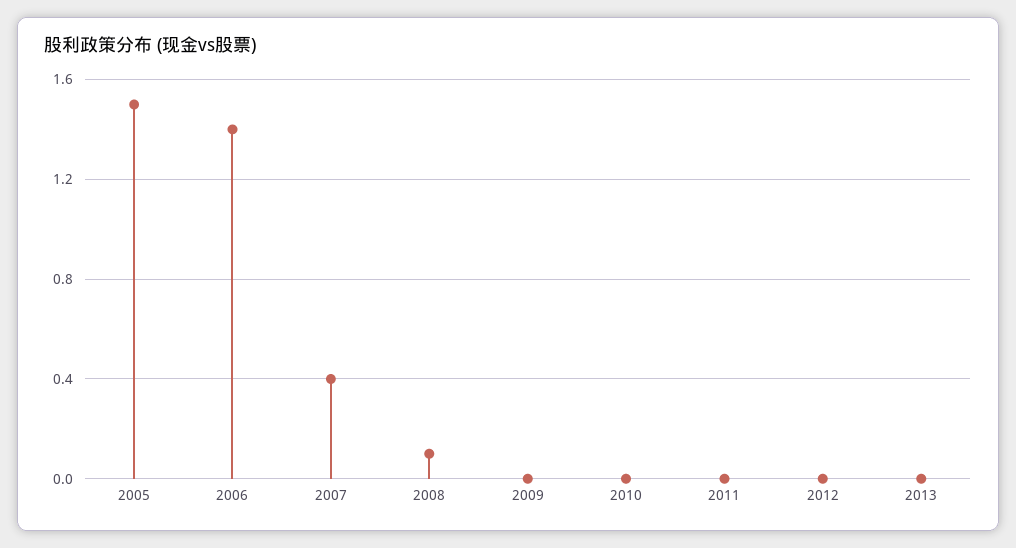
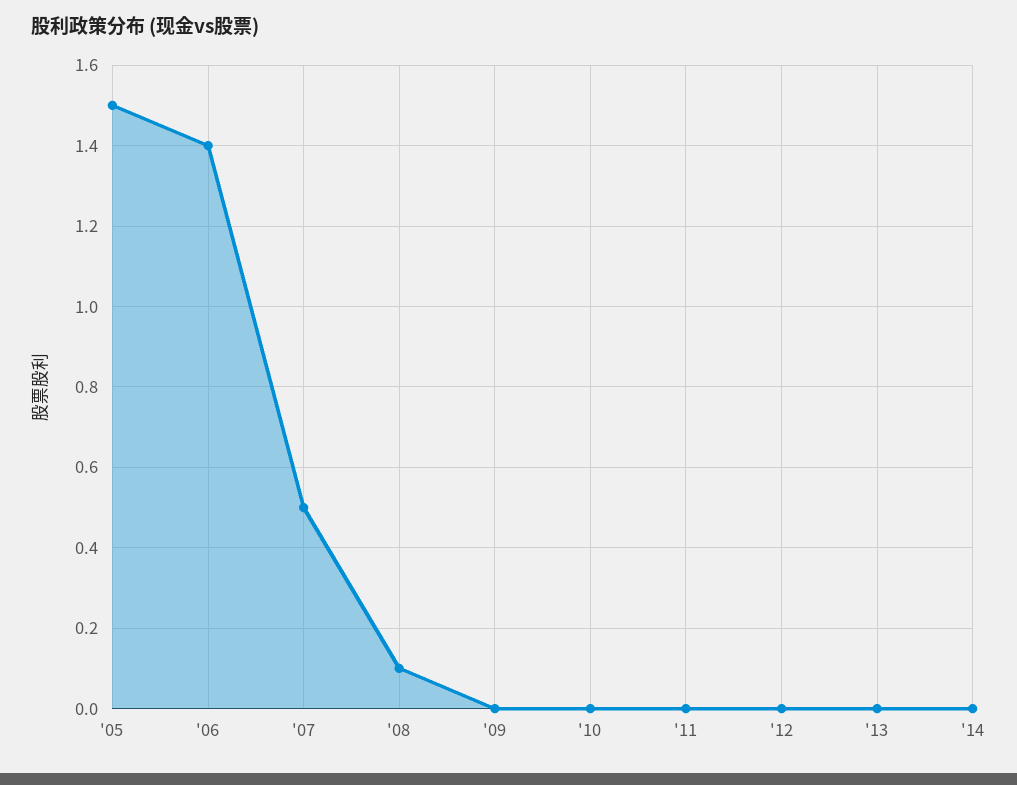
2007: 0.4 -> 0.5
'14: none -> 0

